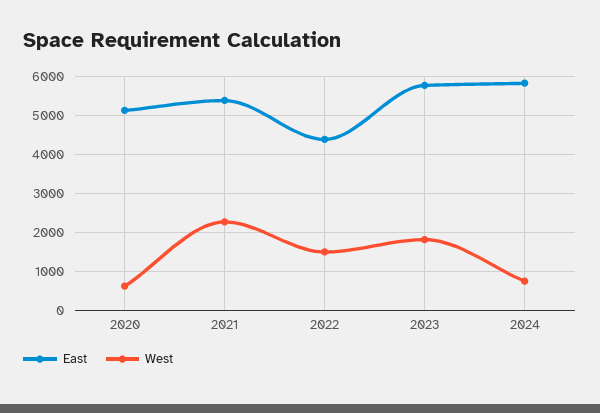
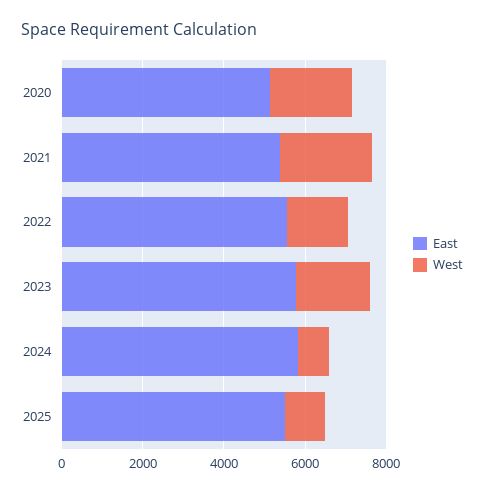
West, 2020: 600 -> 2000
East, 2022: 4400 -> 5500
East, 2025: none -> 5500
West, 2025: none -> 1000

